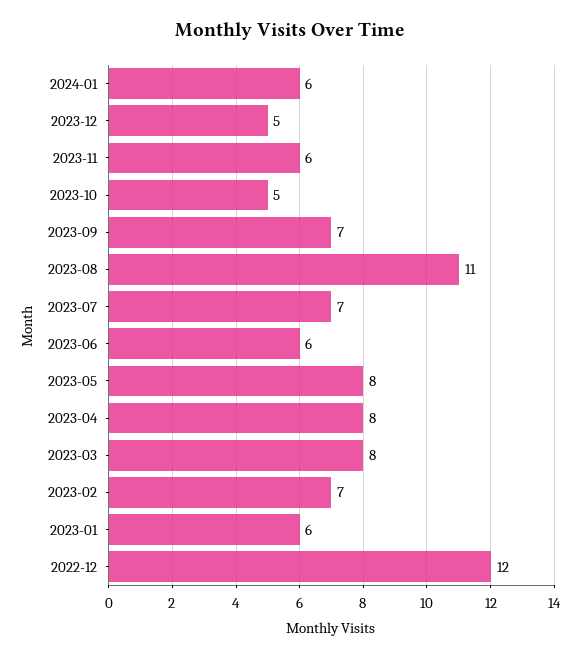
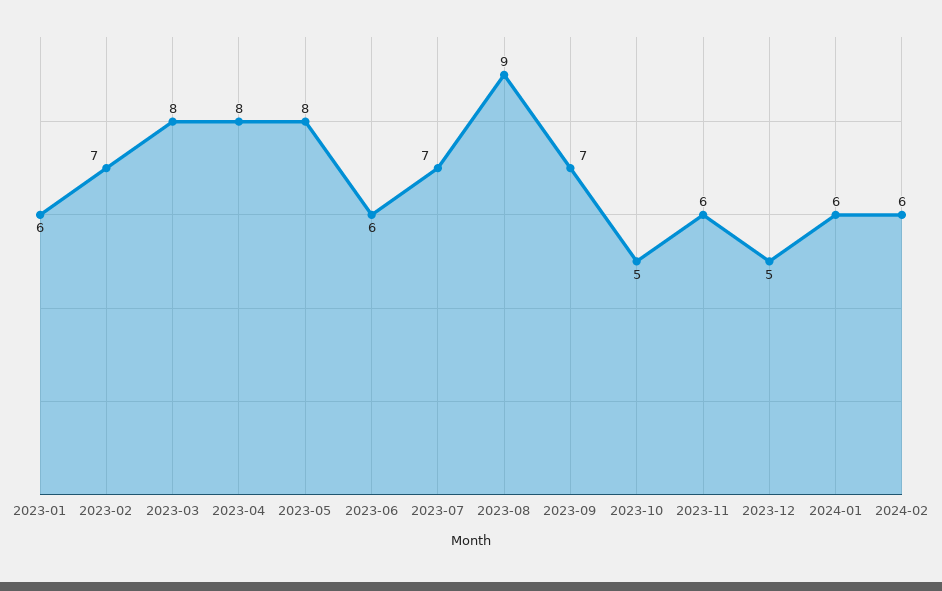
2023-08: 11 -> 9
2022-12: 12 -> none
2024-02: none -> 6

